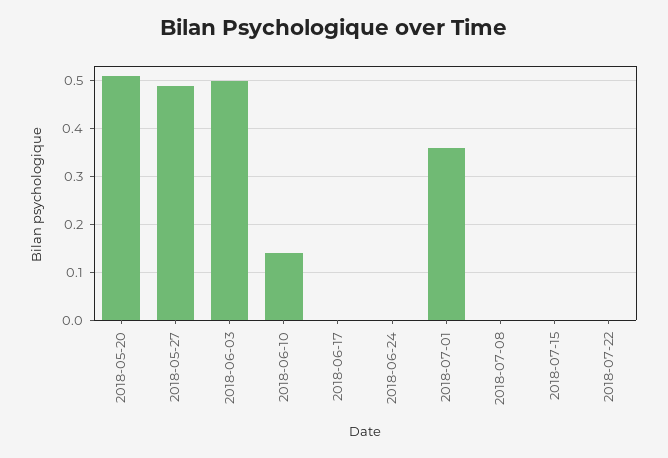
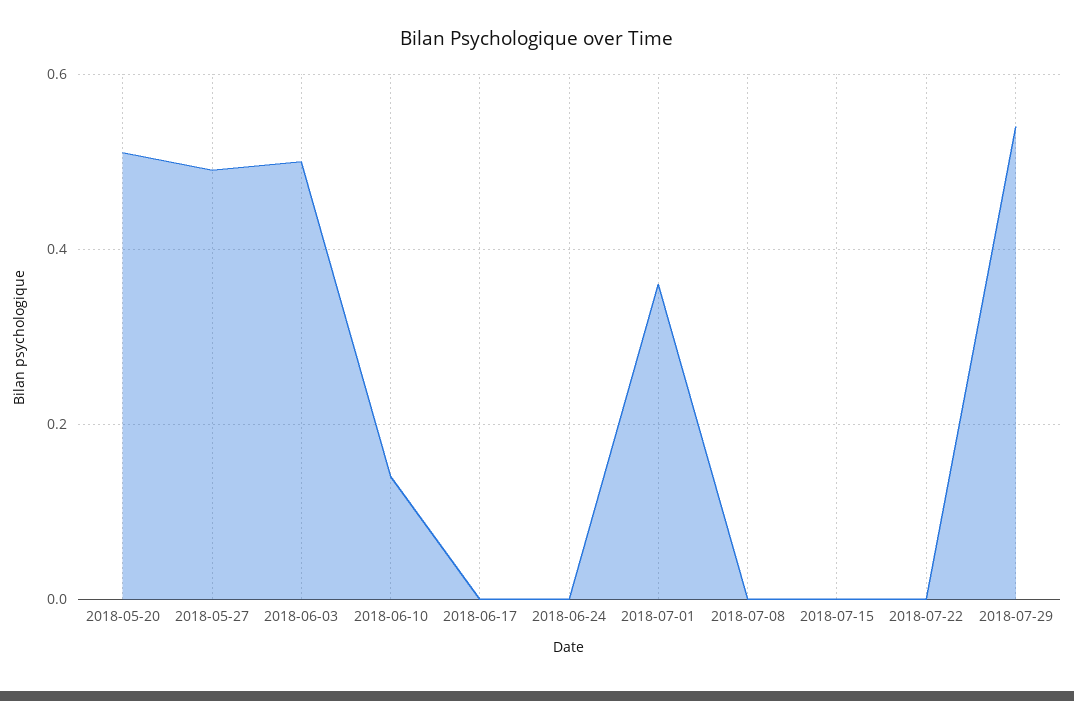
2018-07-29: none -> 0.55

